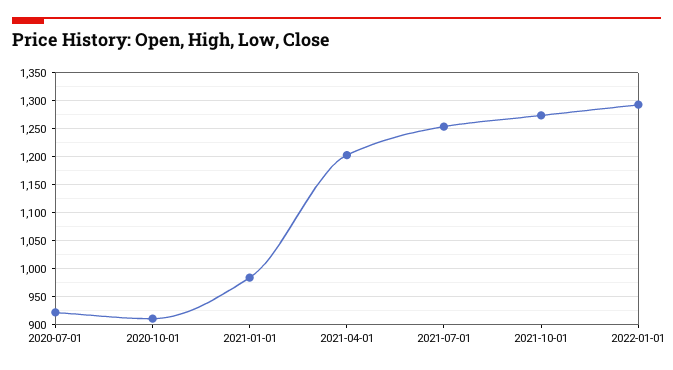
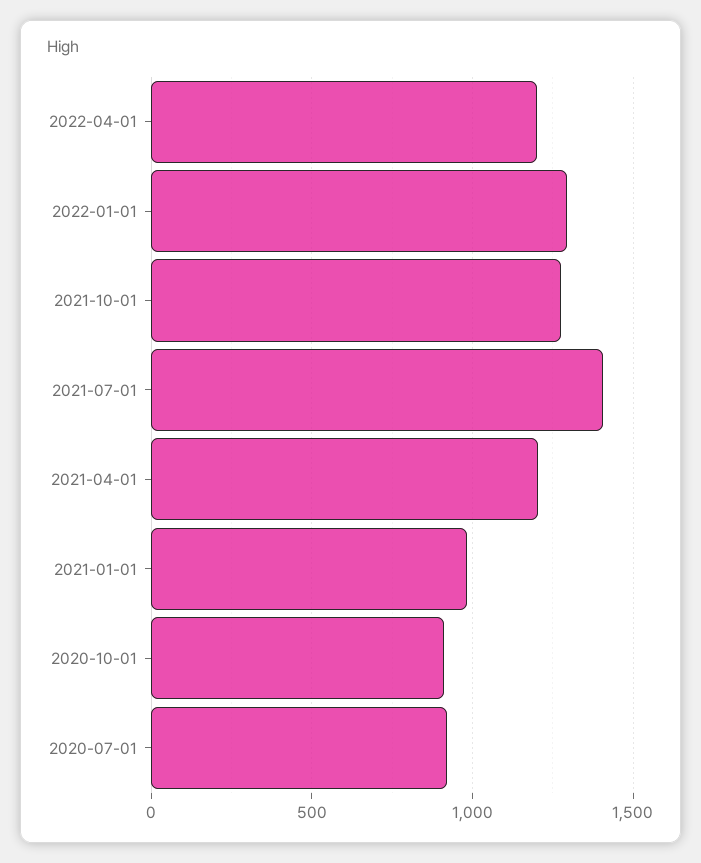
2021-07-01: 1250 -> 1400
2022-04-01: none -> 1200

